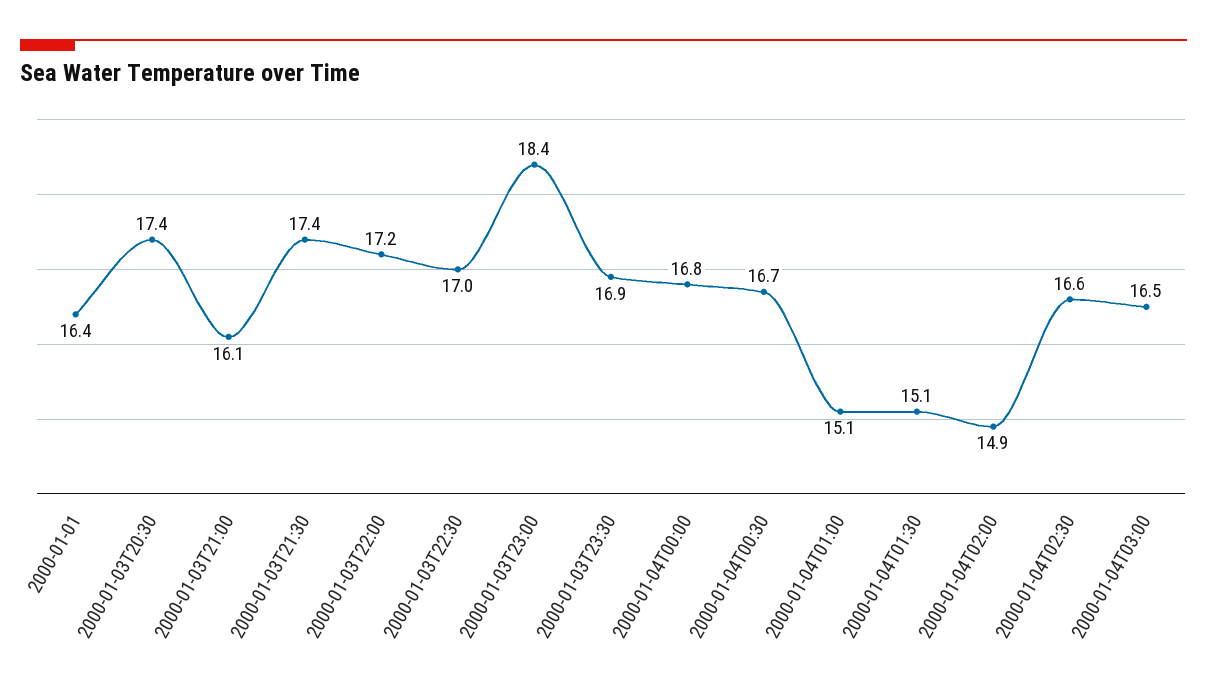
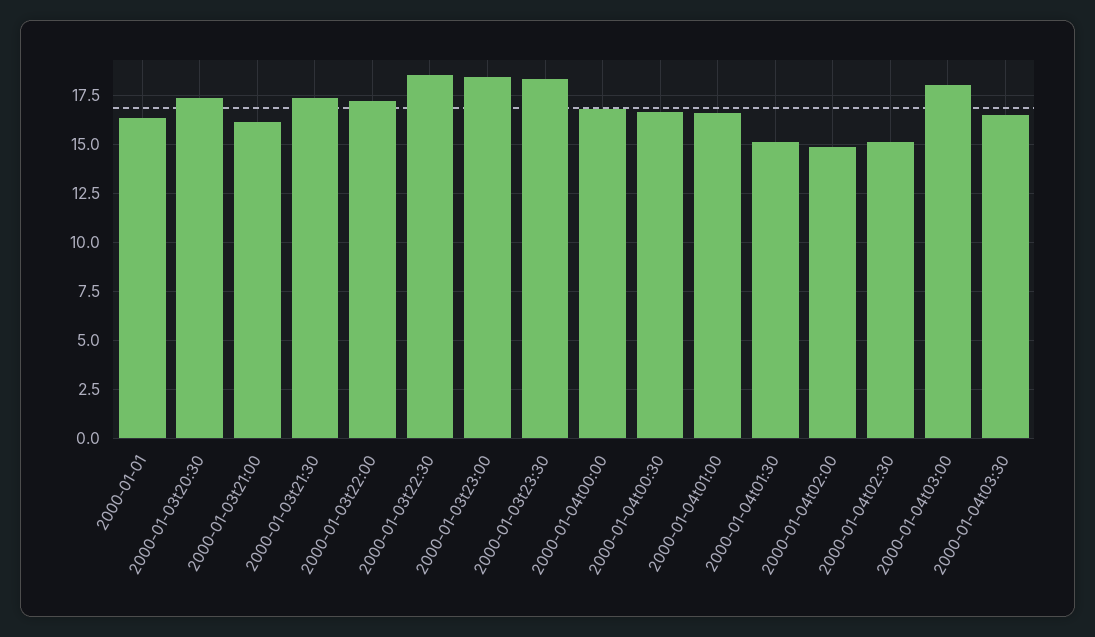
2000-01-03T22:30: 17 -> 18.5
2000-01-03T23:30: 16.9 -> 18.5
2000-01-04T01:00: 15.1 -> 16.5
2000-01-04T02:30: 16.6 -> 15
2000-01-04T03:00: 16.5 -> 18
2000-01-04t03:30: none -> 16.5

